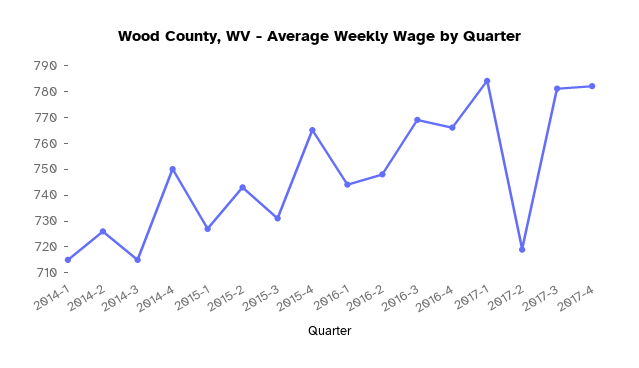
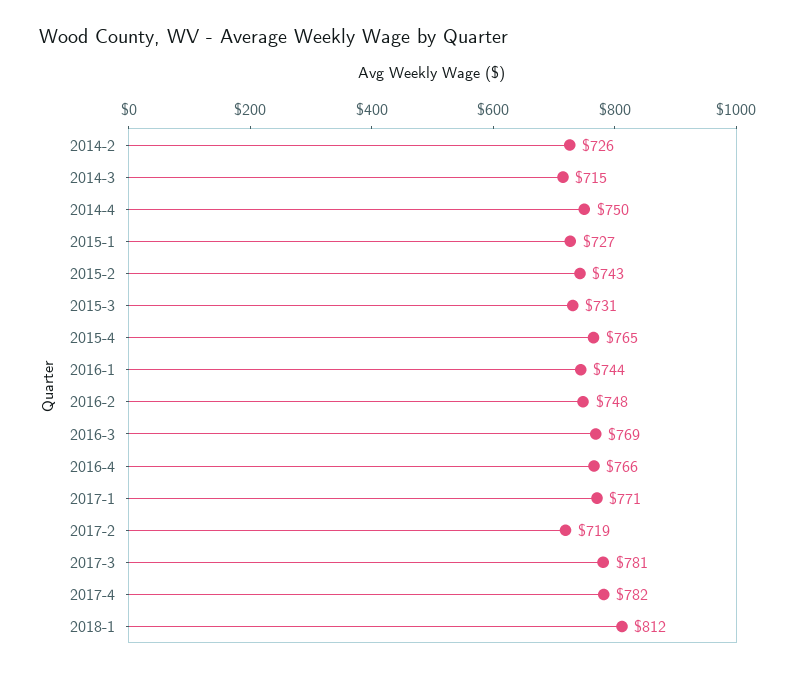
2014-1: 715 -> none
2017-1: 785 -> 771
2018-1: none -> 812

